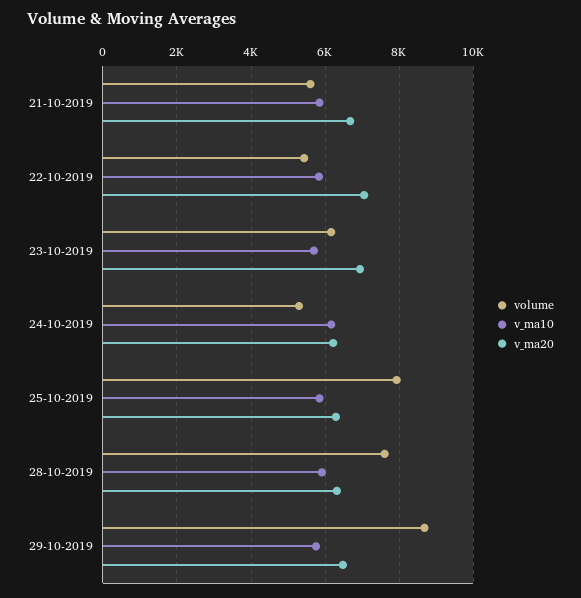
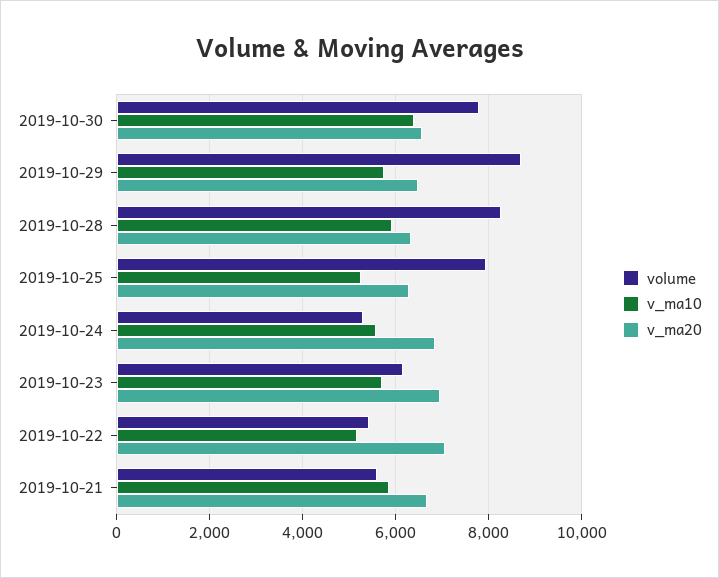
v_ma10, 22-10-2019: 5800 -> 5200
v_ma10, 24-10-2019: 6200 -> 5600
v_ma20, 24-10-2019: 6200 -> 6800
v_ma10, 25-10-2019: 5800 -> 5200
volume, 28-10-2019: 7600 -> 8200
volume, 2019-10-30: none -> 7800
v_ma10, 2019-10-30: none -> 6400
v_ma20, 2019-10-30: none -> 6600

